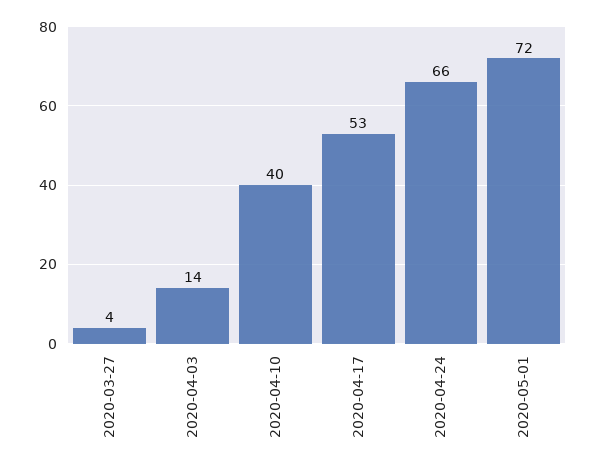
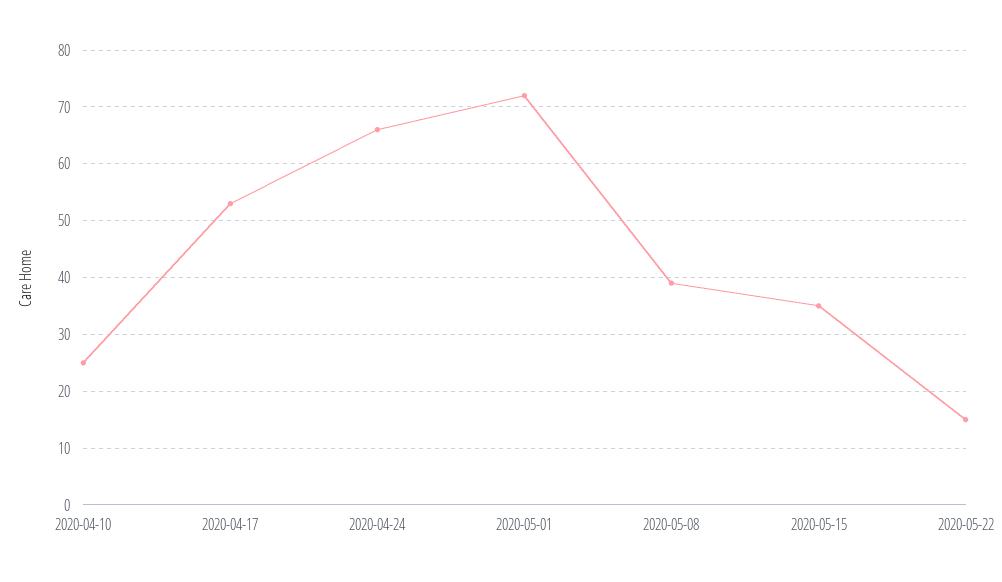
2020-03-27: 4 -> none
2020-04-03: 14 -> none
2020-04-10: 40 -> 25
2020-05-08: none -> 40
2020-05-15: none -> 35
2020-05-22: none -> 15

